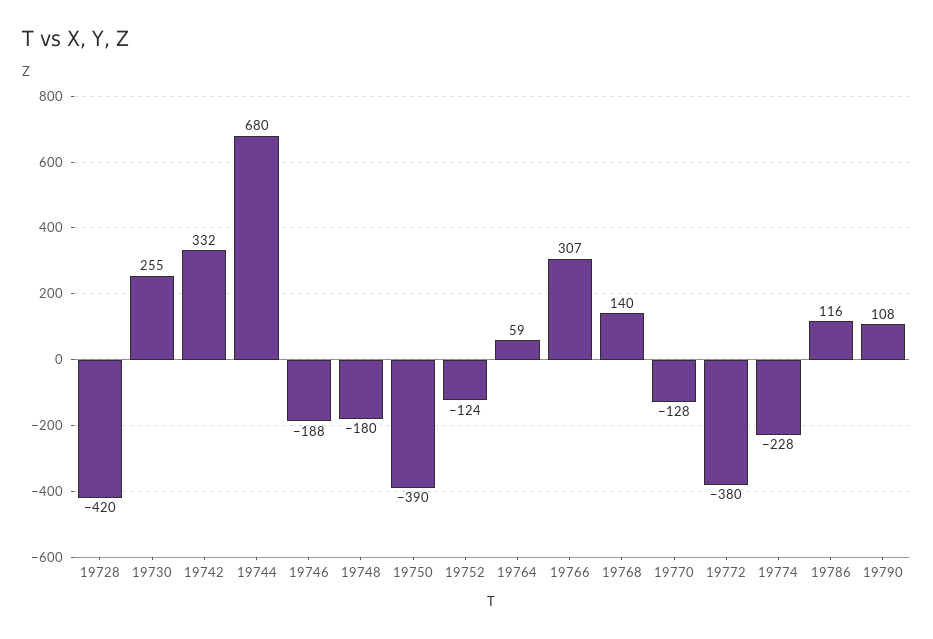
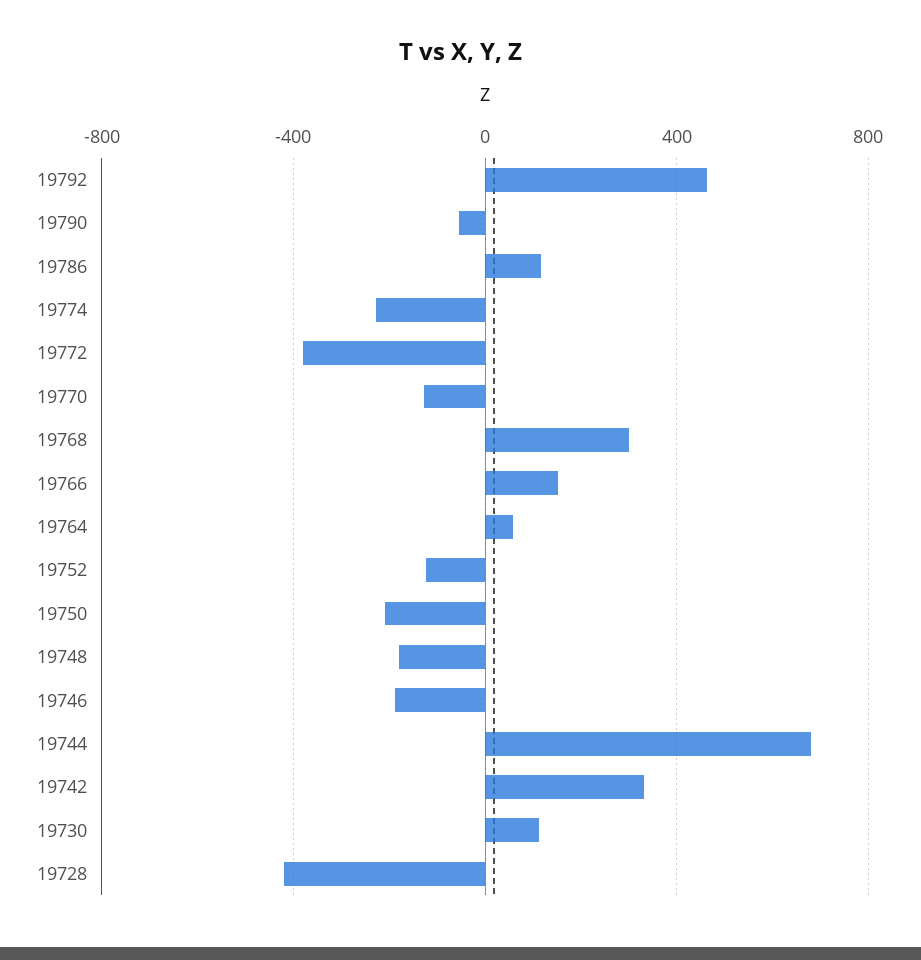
19730: 255 -> 100
19750: -390 -> -200
19766: 307 -> 150
19768: 140 -> 300
19790: 108 -> -50
19792: none -> 450

